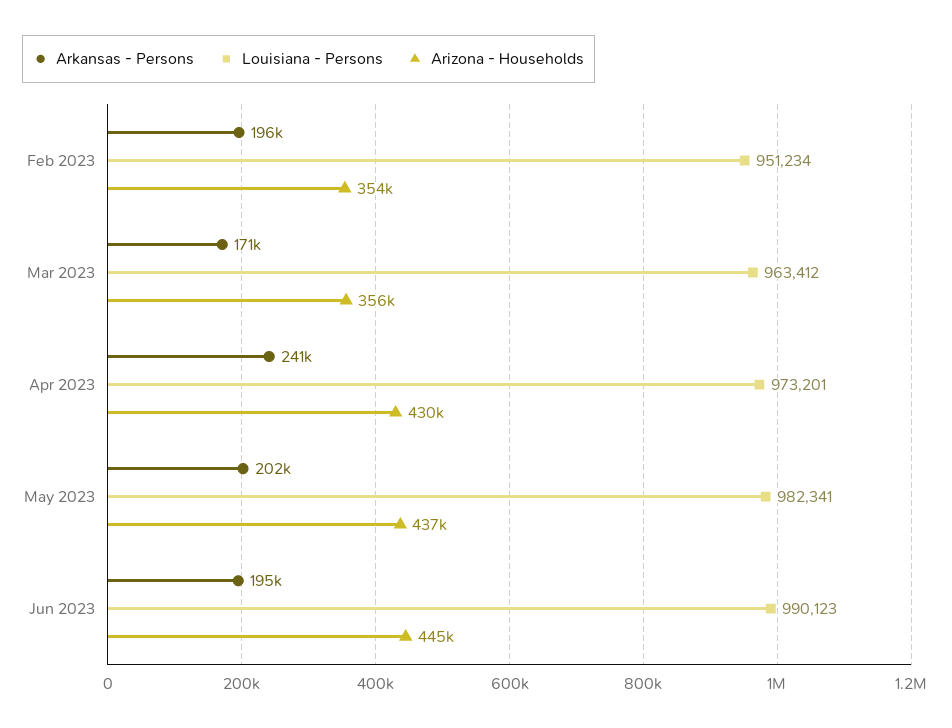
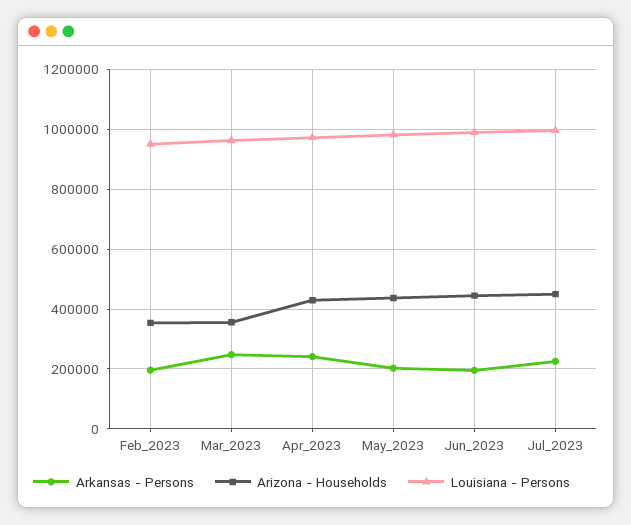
Arkansas - Persons, Mar 2023: 171000 -> 250000
Arkansas - Persons, Jul_2023: none -> 225000
Arizona - Households, Jul_2023: none -> 450000
Louisiana - Persons, Jul_2023: none -> 1000000

